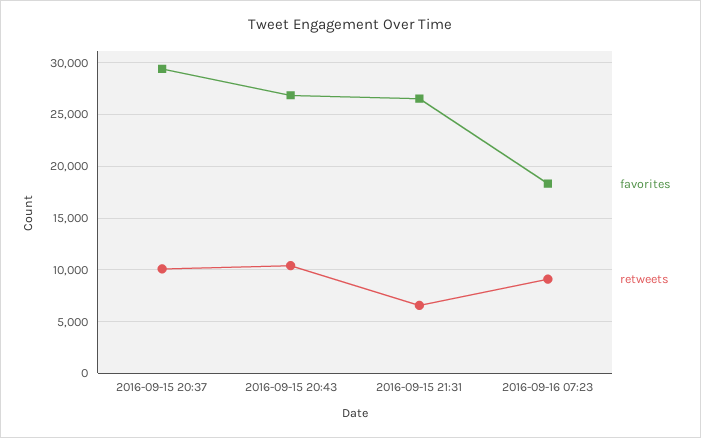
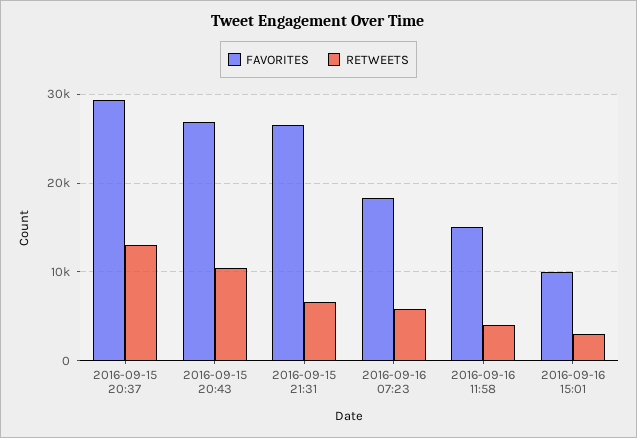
retweets, 2016-09-15 20:37: 10000 -> 13000
retweets, 2016-09-16 07:23: 9000 -> 6000
favorites, 2016-09-16 11:58: none -> 15000
retweets, 2016-09-16 11:58: none -> 4000
favorites, 2016-09-16 15:01: none -> 10000
retweets, 2016-09-16 15:01: none -> 3000

